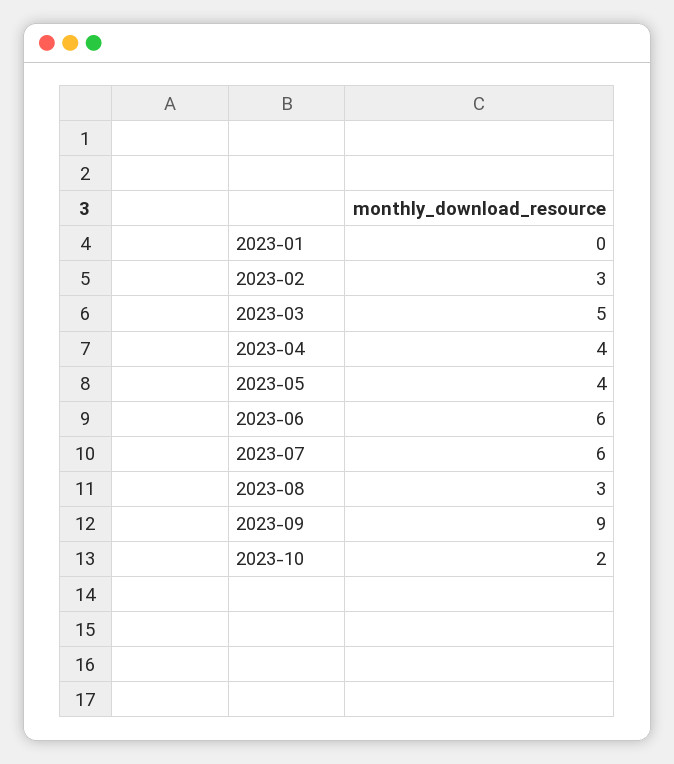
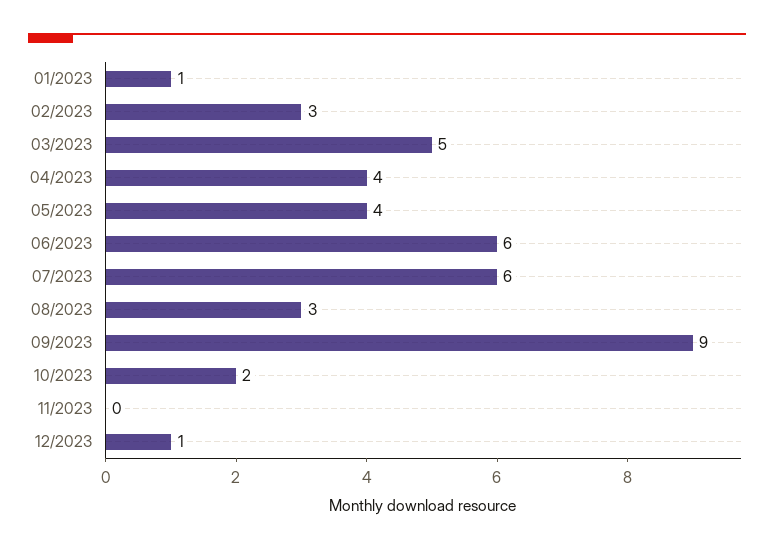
2023-01: 0 -> 1
11/2023: none -> 0
12/2023: none -> 1

